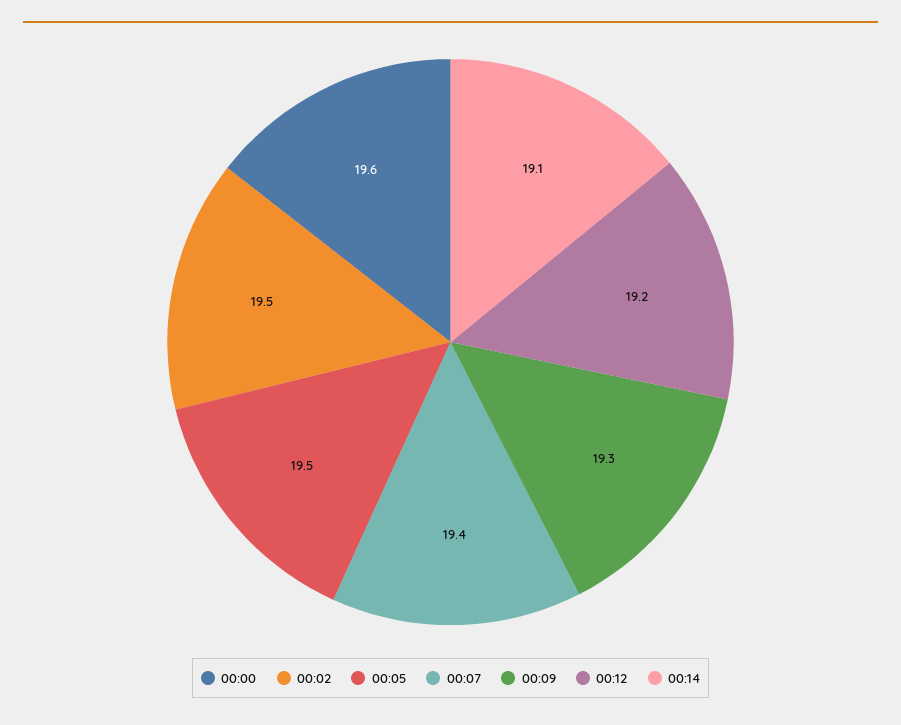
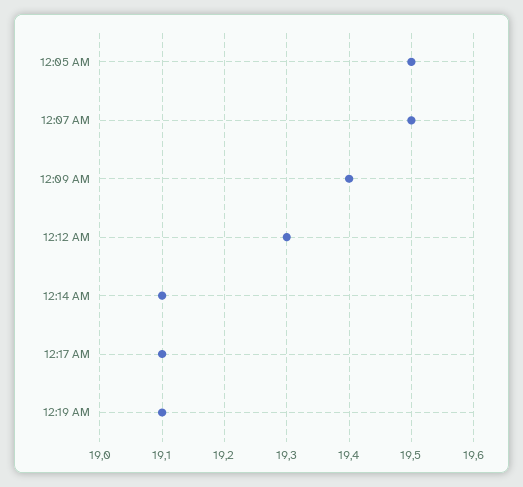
00:00: 19.6 -> none
00:02: 19.5 -> none
00:07: 19.4 -> 19.5
00:09: 19.3 -> 19.4
00:12: 19.2 -> 19.3
12:17 AM: none -> 19.1
12:19 AM: none -> 19.1

